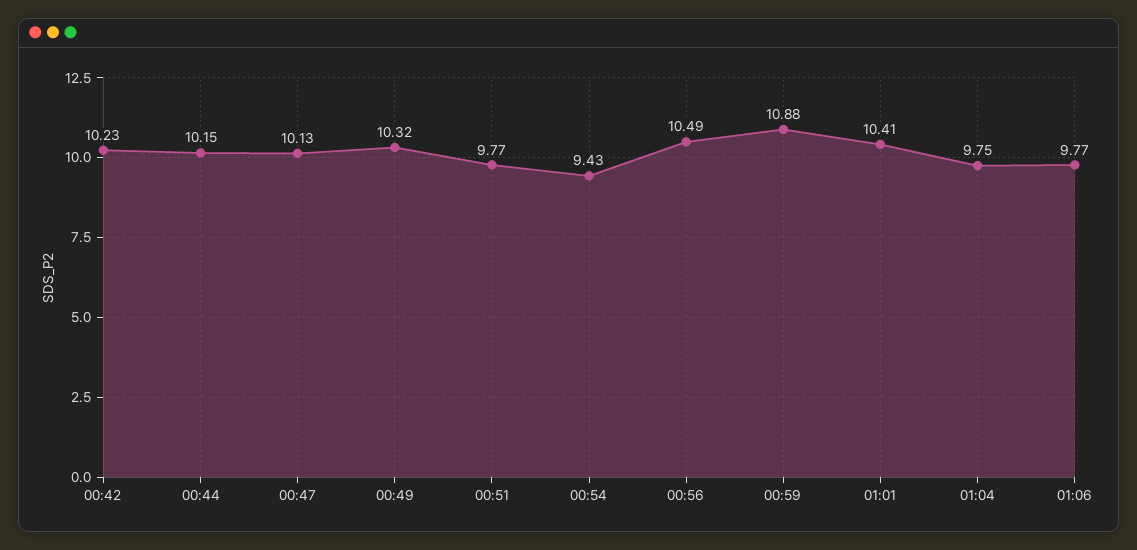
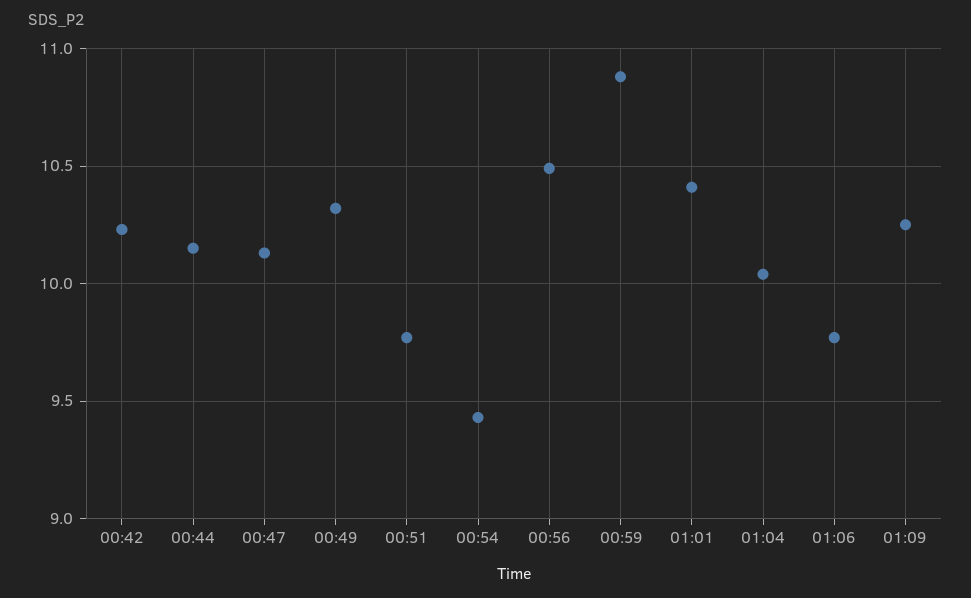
01:04: 9.75 -> 10.05
01:09: none -> 10.25

